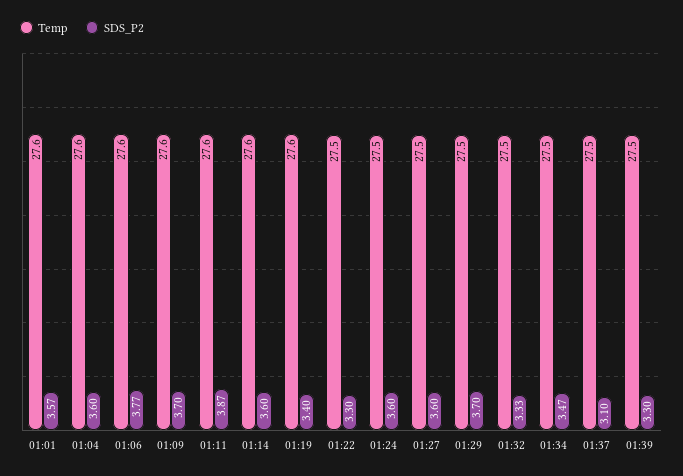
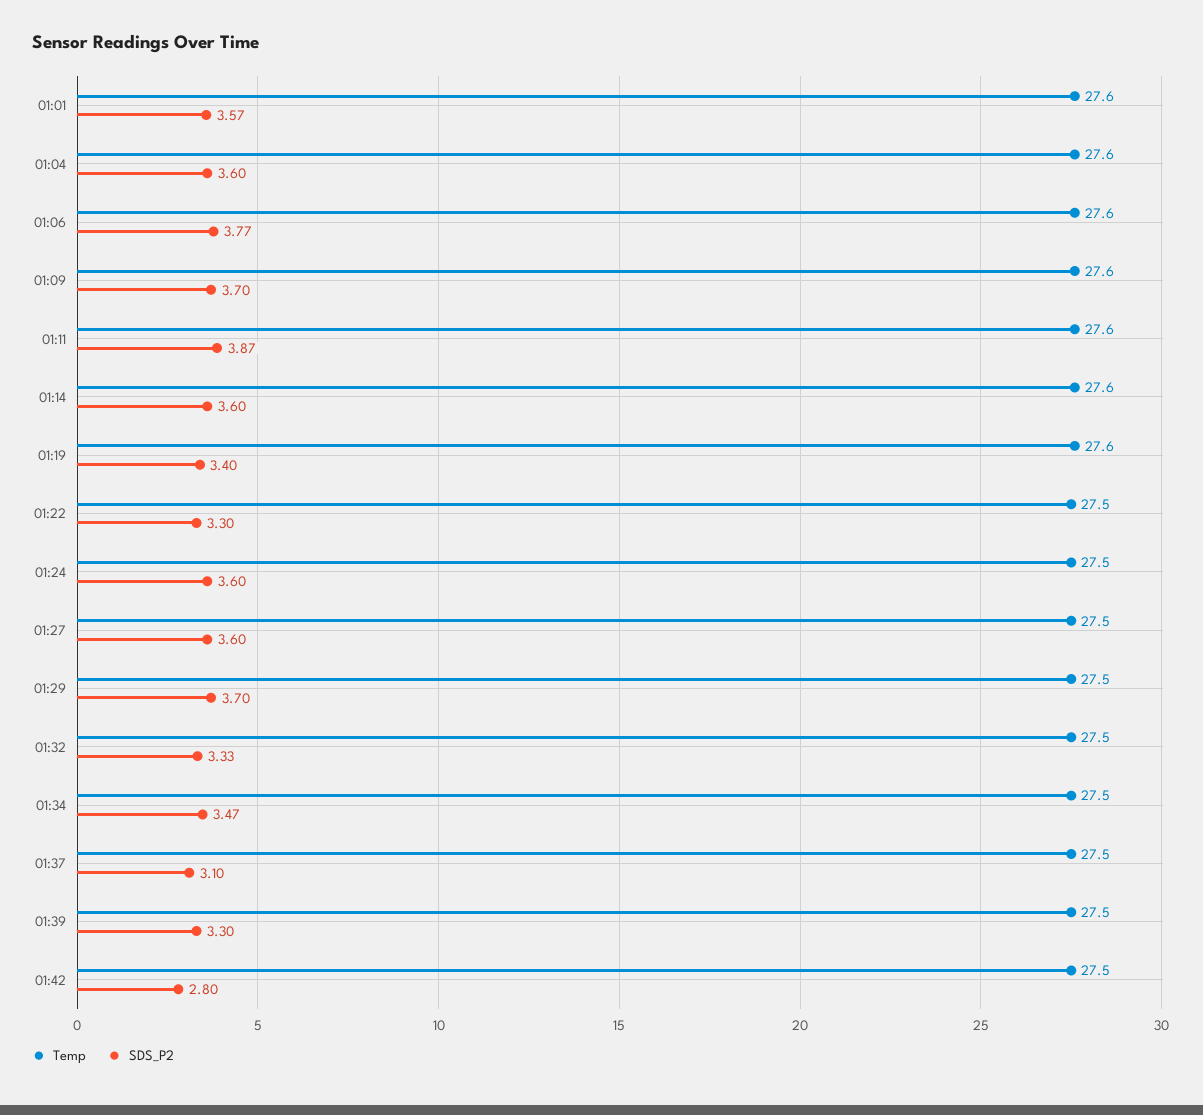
Temp, 01:42: none -> 27.5
SDS_P2, 01:42: none -> 2.8

